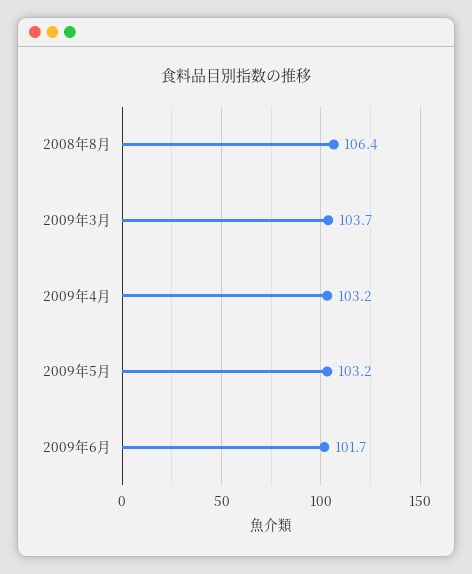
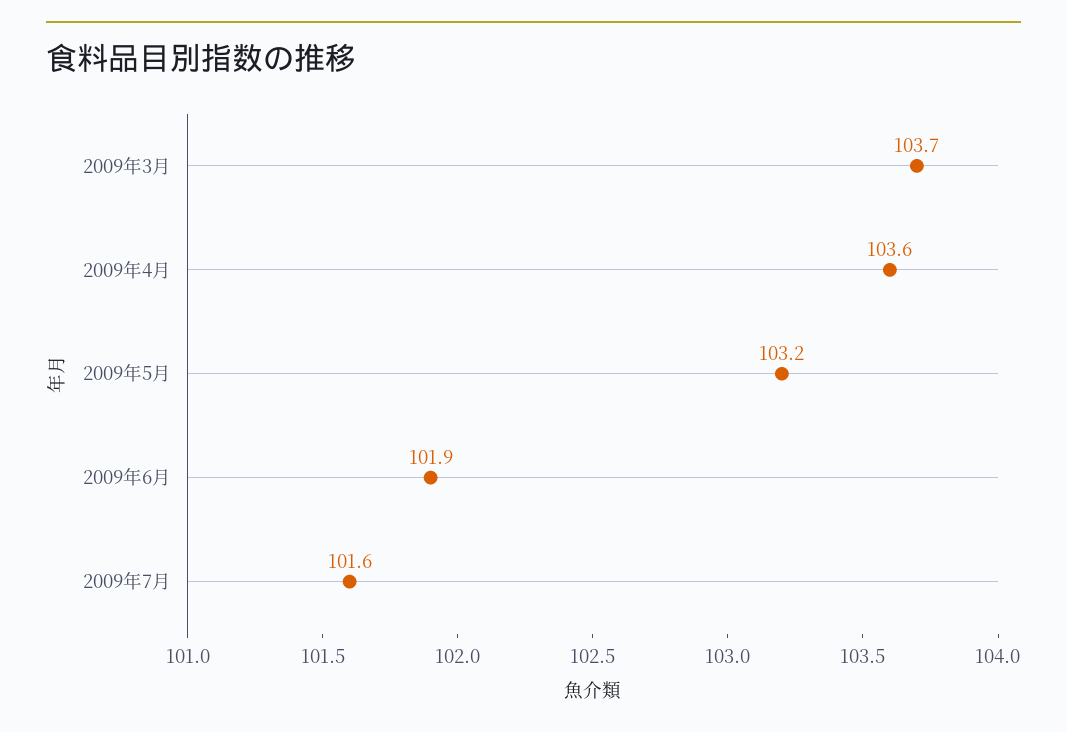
2008年8月: 106.4 -> none
2009年4月: 103.2 -> 103.6
2009年6月: 101.7 -> 101.9
2009年7月: none -> 101.6

